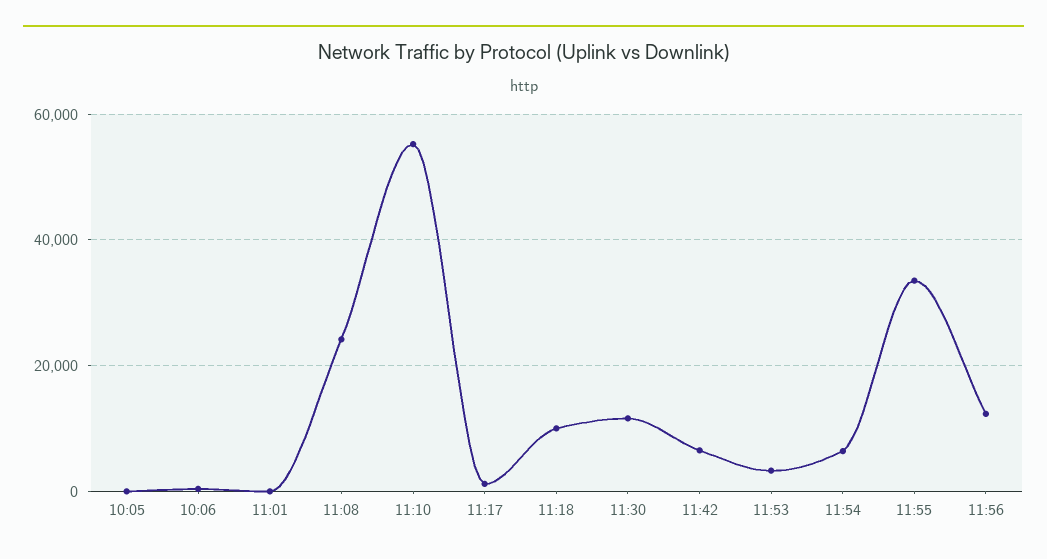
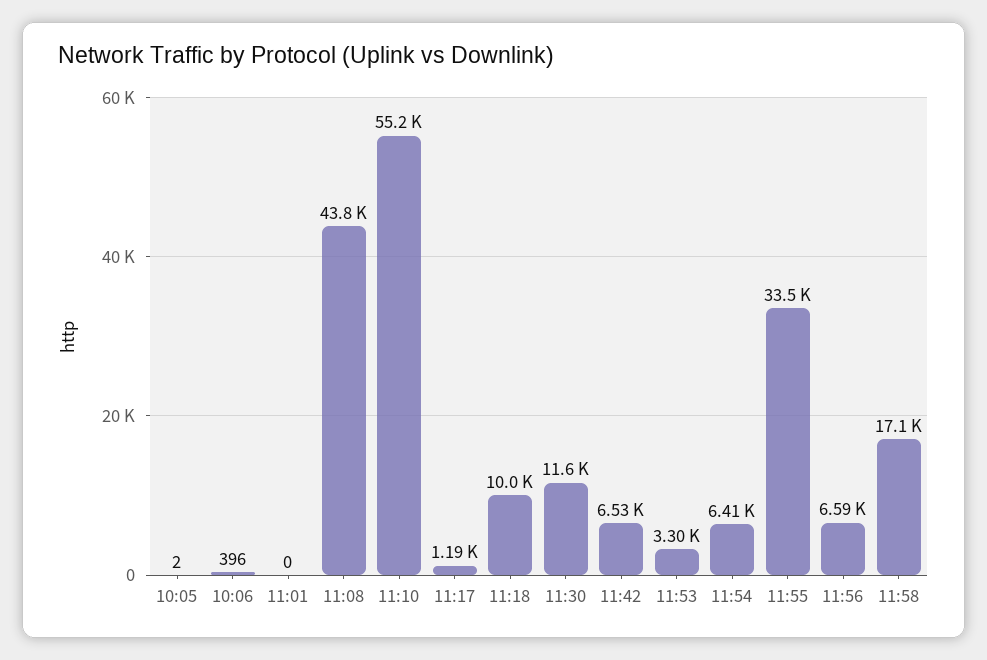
11:08: 24000 -> 43800
11:56: 12000 -> 6590
11:58: none -> 17100

